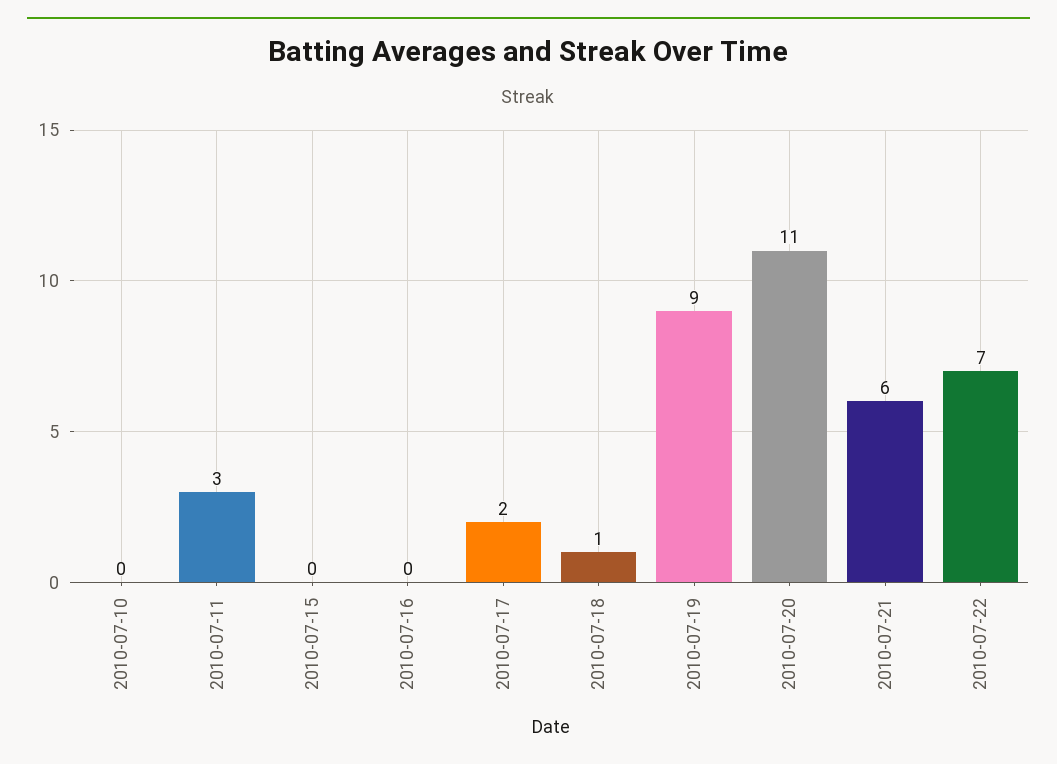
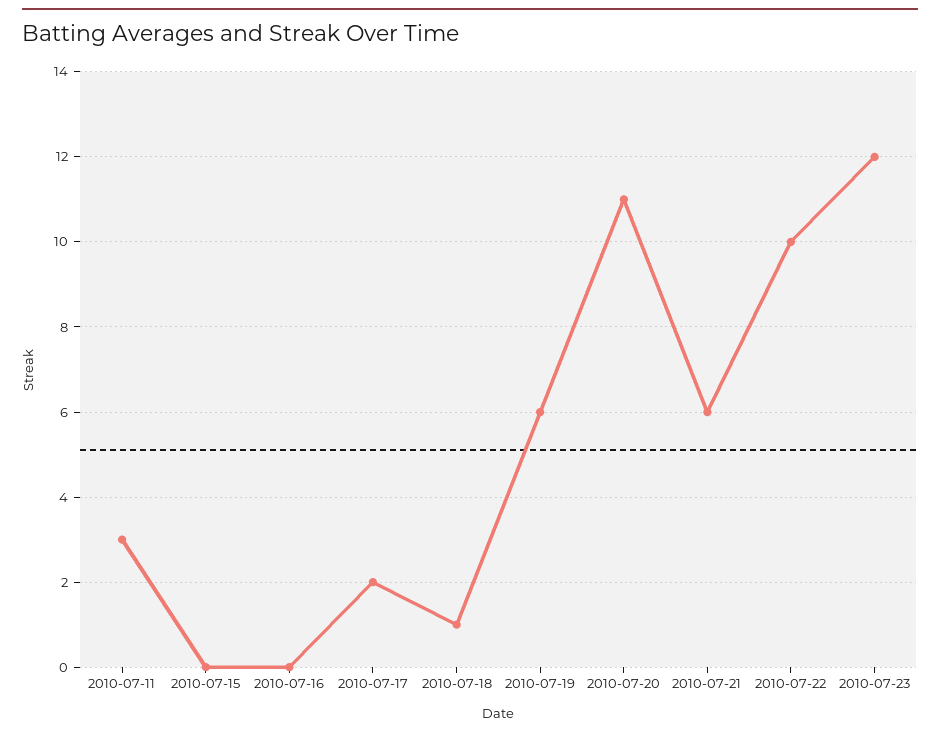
2010-07-10: 0 -> none
2010-07-19: 9 -> 6
2010-07-22: 7 -> 10
2010-07-23: none -> 12

